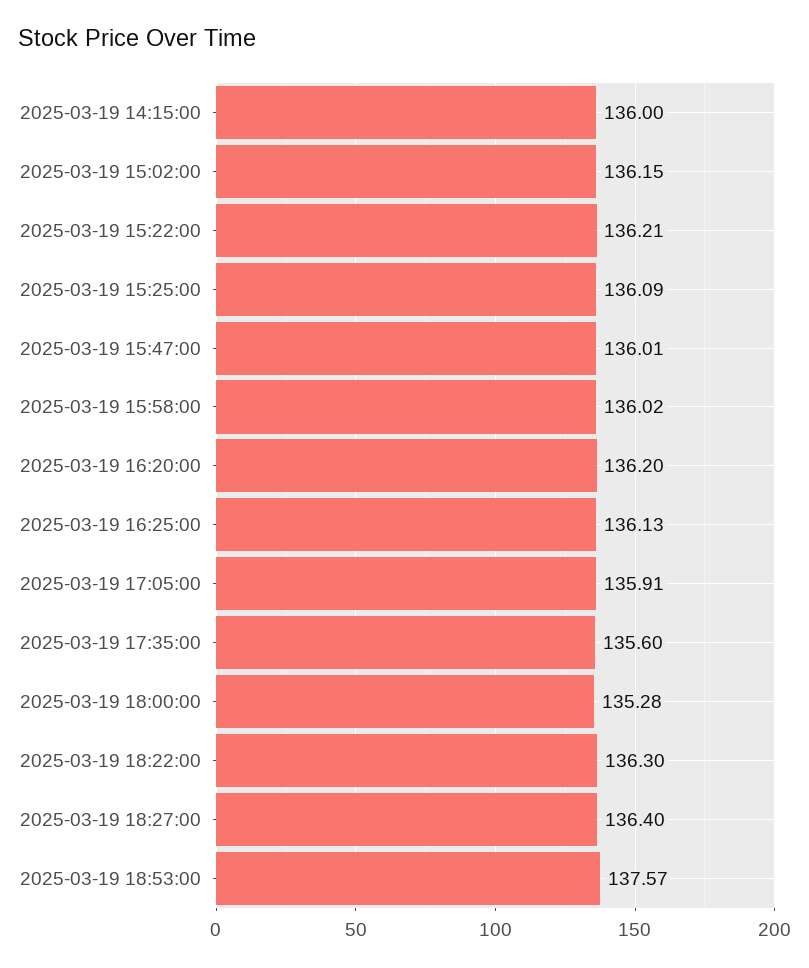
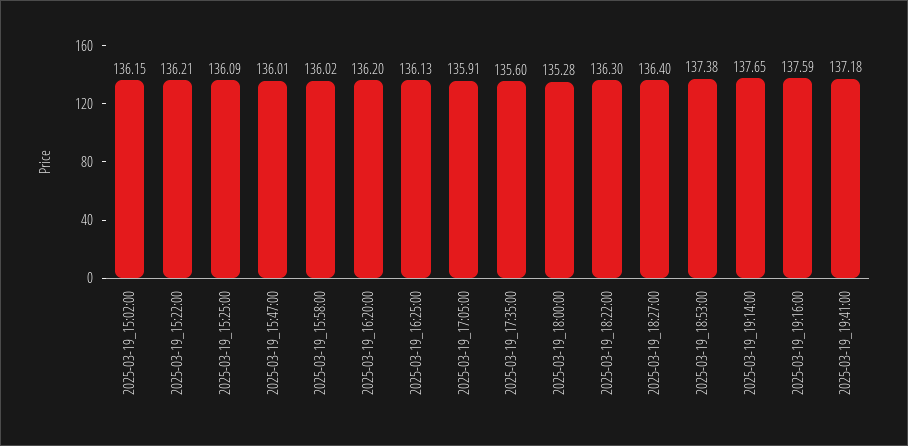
2025-03-19 14:15:00: 136 -> none
2025-03-19 18:53:00: 137.57 -> 137.38
2025-03-19_19:14:00: none -> 137.65
2025-03-19_19:16:00: none -> 137.59
2025-03-19_19:41:00: none -> 137.18

